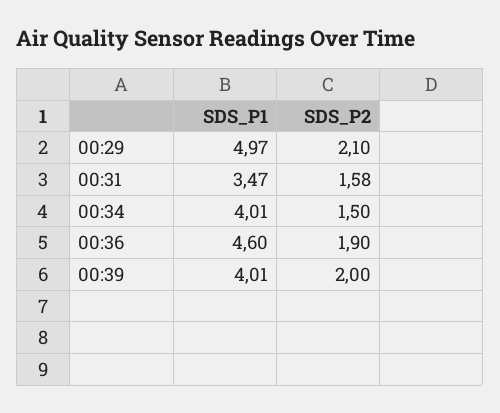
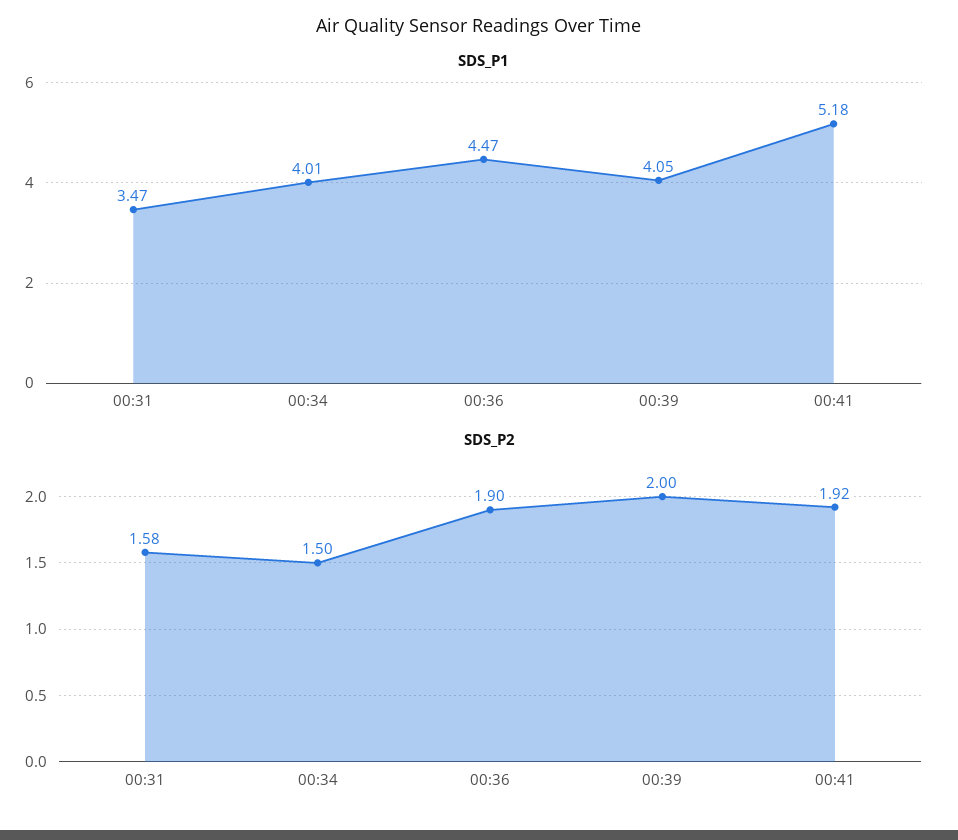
SDS_P1, 00:29: 4.97 -> none
SDS_P2, 00:29: 2.1 -> none
SDS_P1, 00:36: 4.6 -> 4.47
SDS_P1, 00:39: 4.01 -> 4.05
SDS_P1, 00:41: none -> 5.18
SDS_P2, 00:41: none -> 1.92

